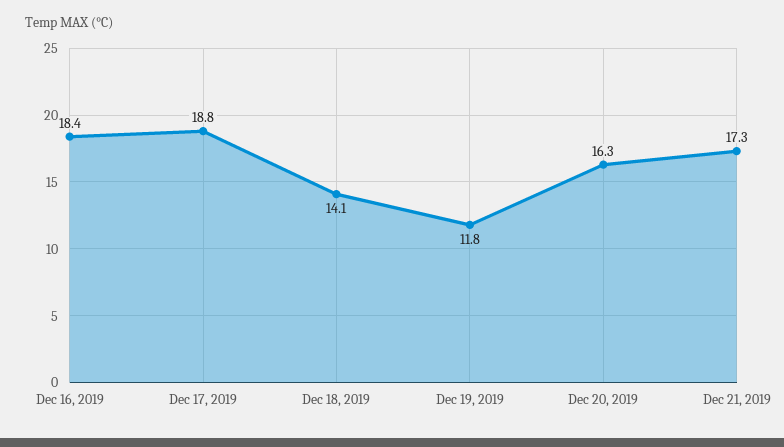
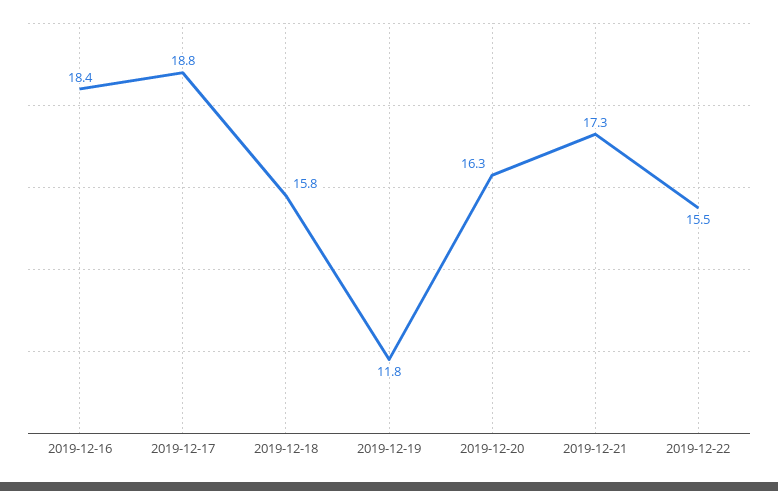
Dec 18, 2019: 14.1 -> 15.8
2019-12-22: none -> 15.5

